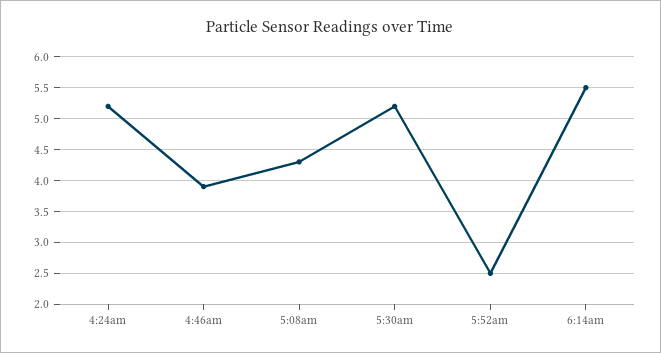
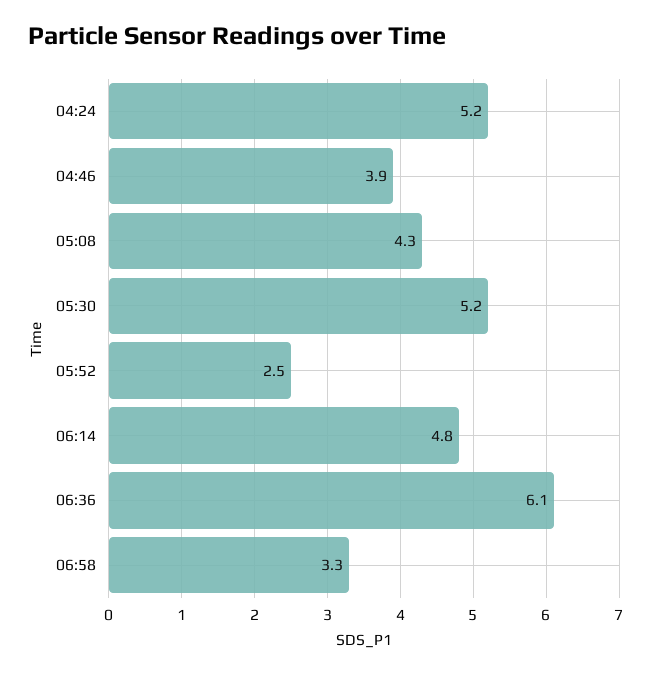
6:14am: 5.5 -> 4.8
06:36: none -> 6.1
06:58: none -> 3.3

